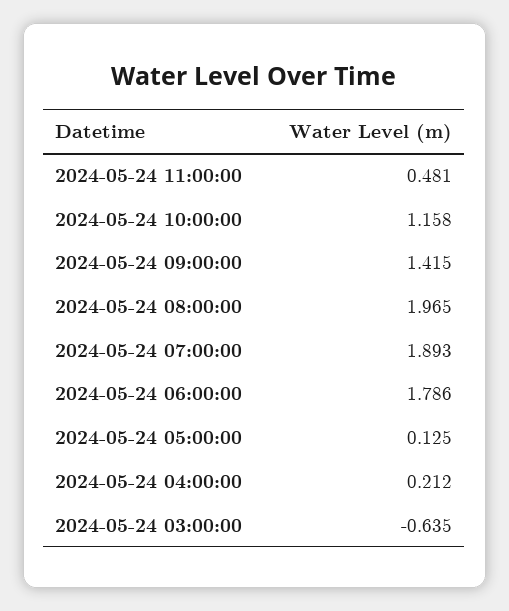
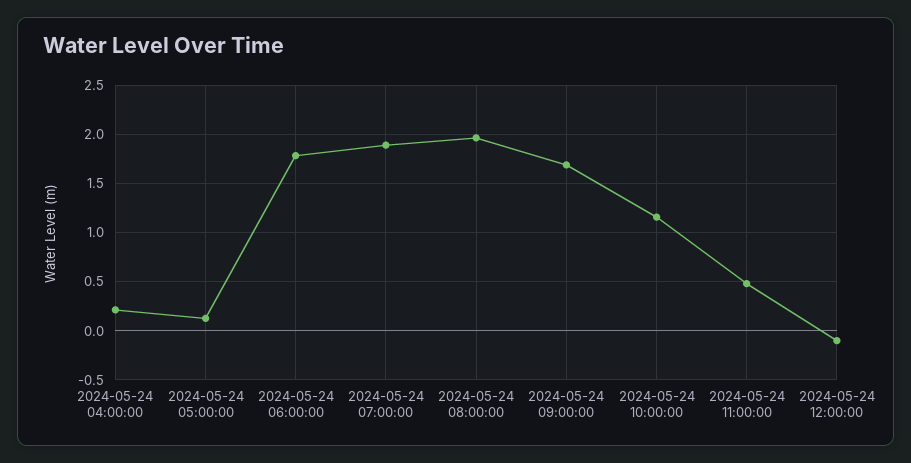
2024-05-24 09:00:00: 1.415 -> 1.7
2024-05-24 03:00:00: -0.635 -> none
2024-05-24 12:00:00: none -> -0.1

